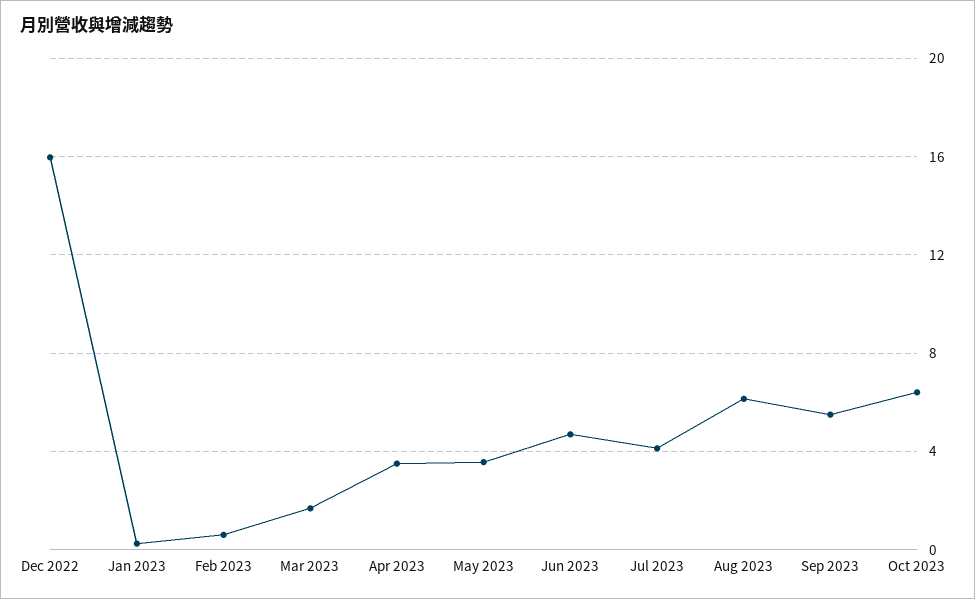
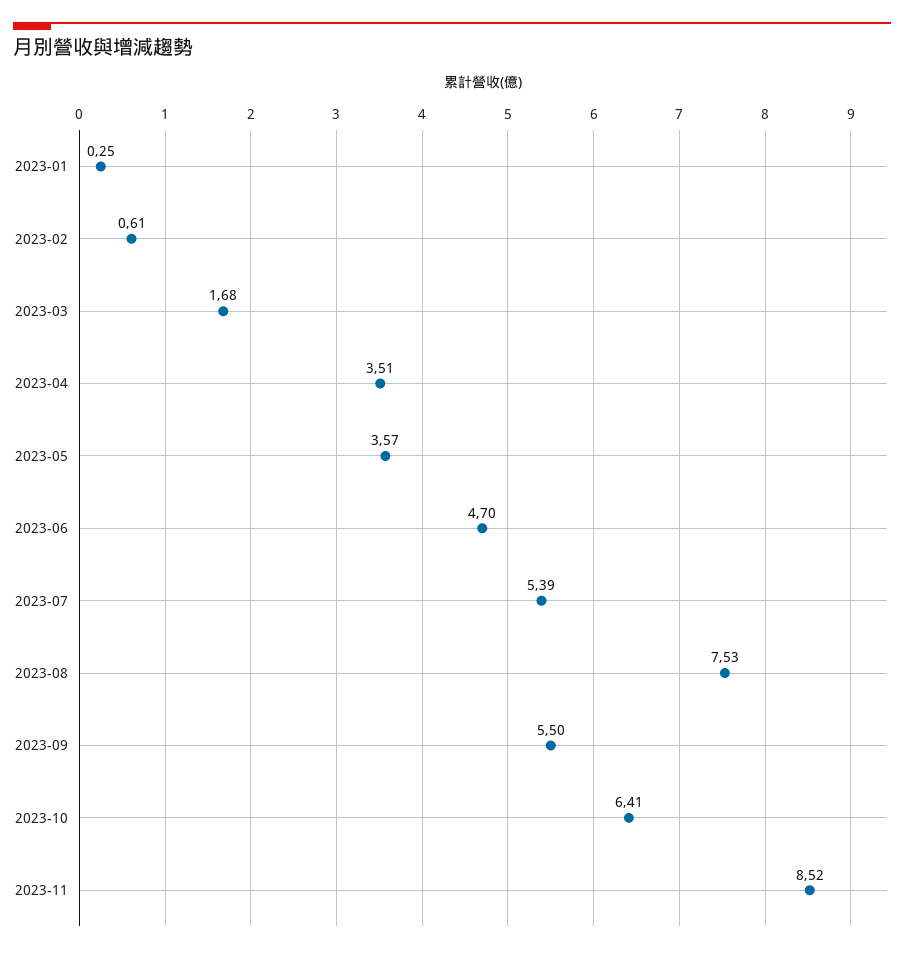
Dec 2022: 16 -> none
Jul 2023: 4 -> 5.39
Aug 2023: 6 -> 7.53
2023-11: none -> 8.52

